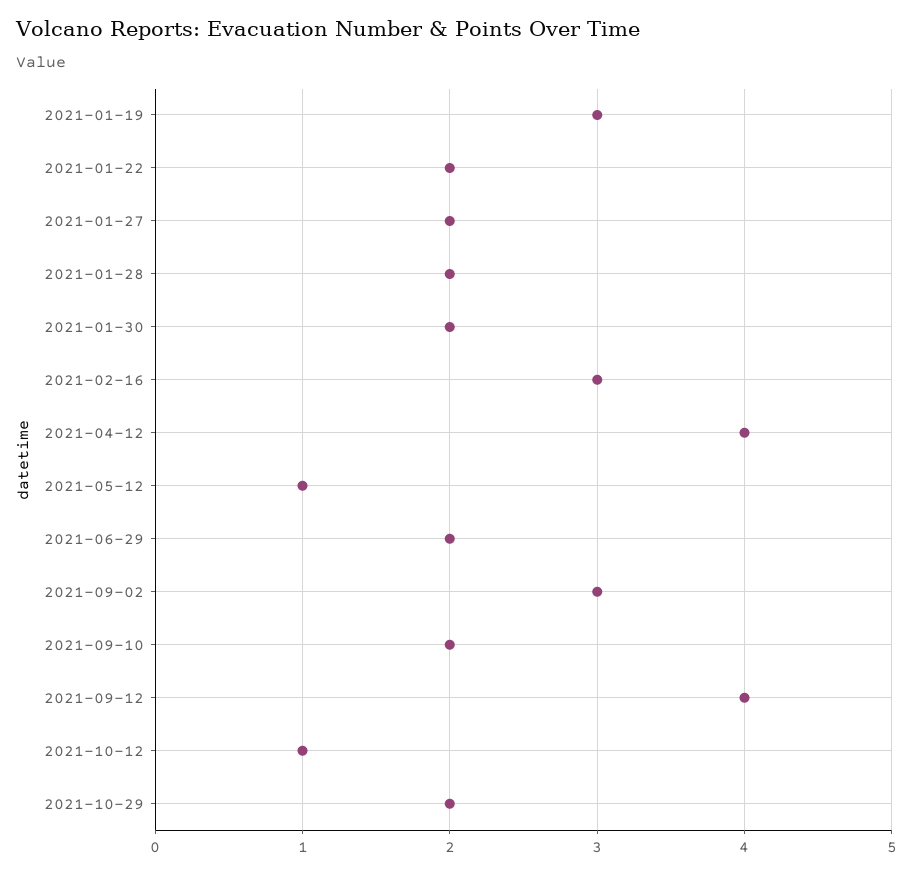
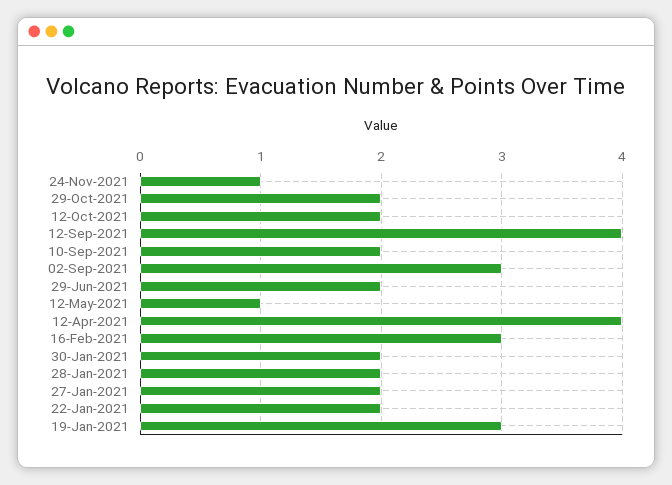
2021-10-12: 1 -> 2
24-Nov-2021: none -> 1

